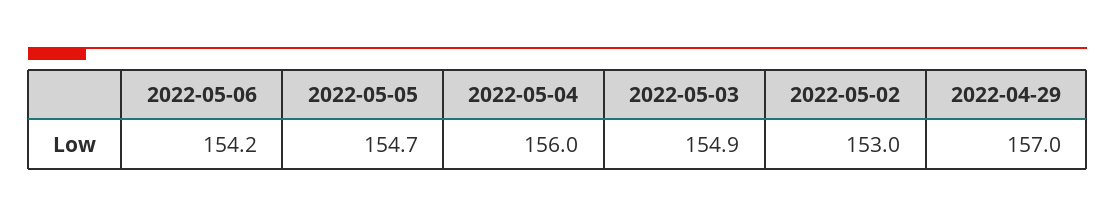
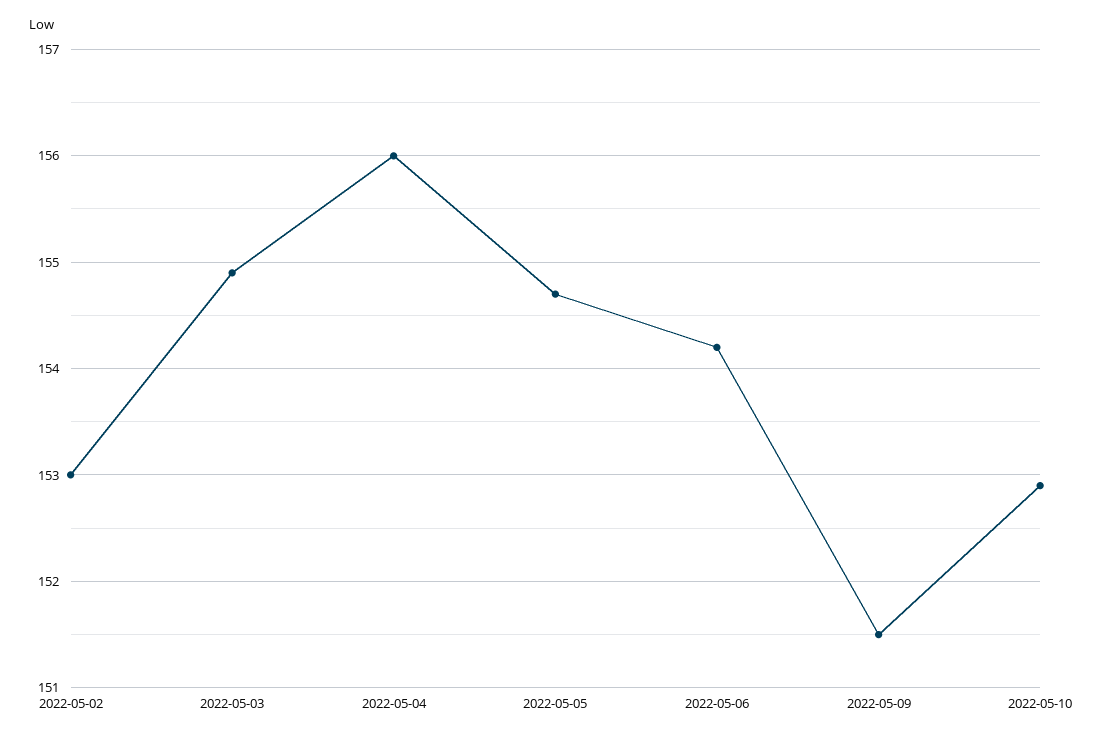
2022-04-29: 157 -> none
2022-05-09: none -> 151.5
2022-05-10: none -> 152.9

